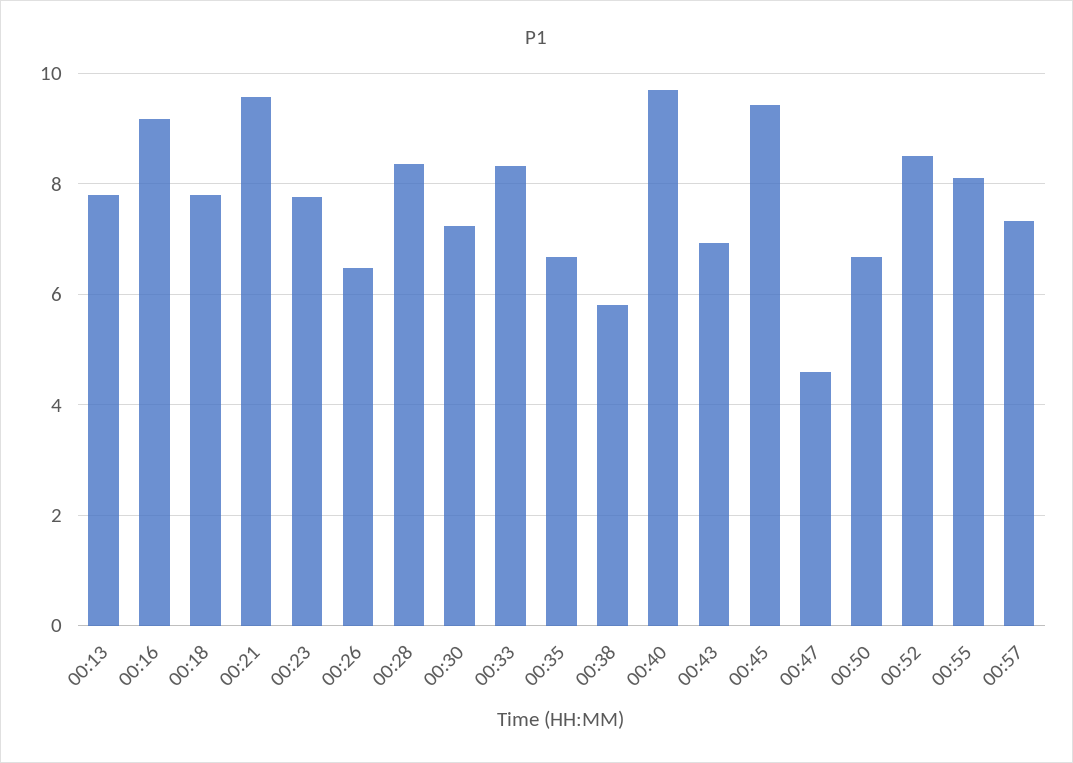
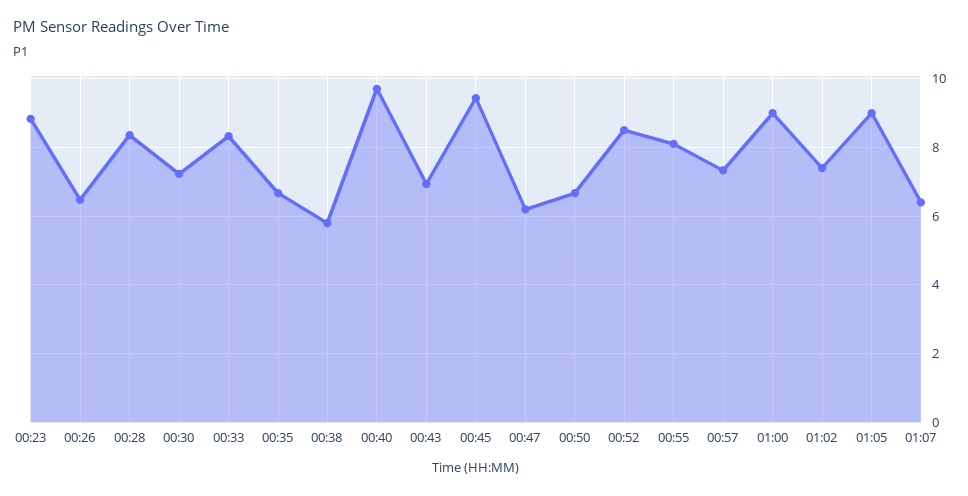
00:13: 7.8 -> none
00:16: 9.2 -> none
00:18: 7.8 -> none
00:21: 9.6 -> none
00:23: 7.8 -> 8.8
00:47: 4.6 -> 6.2
01:00: none -> 9
01:02: none -> 7.4
01:05: none -> 9
01:07: none -> 6.4

